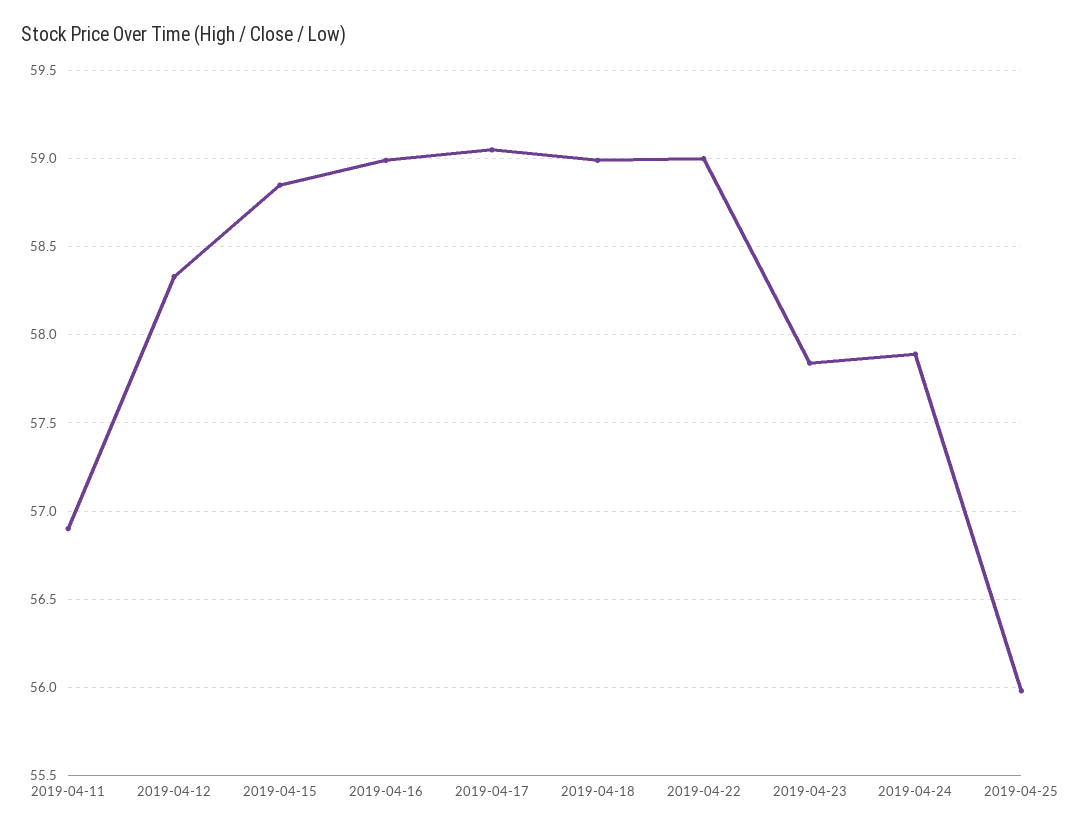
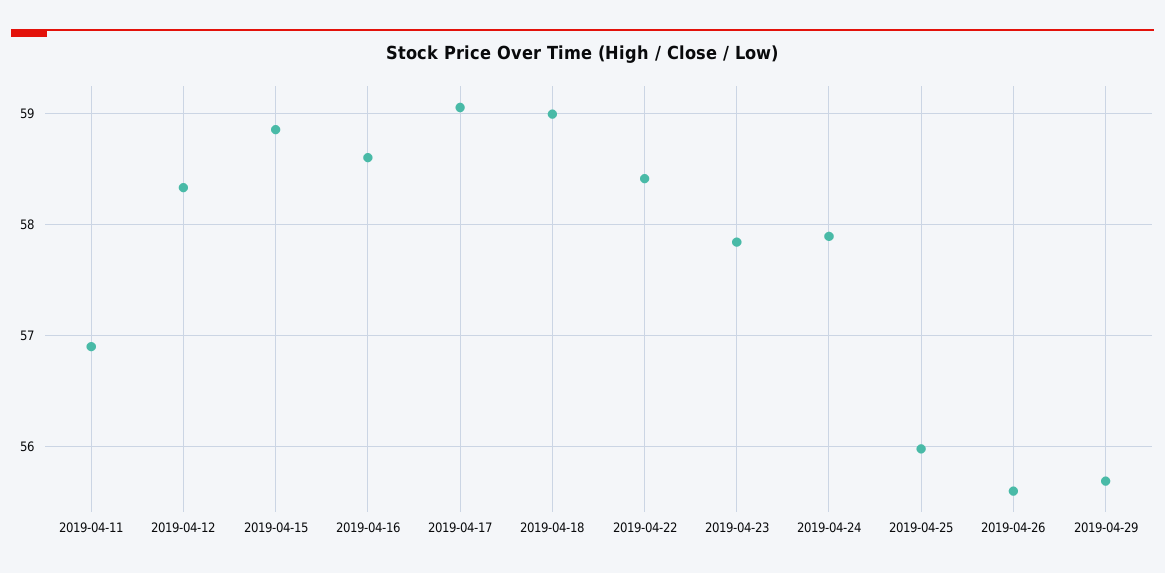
2019-04-16: 59 -> 58.6
2019-04-22: 59 -> 58.4
2019-04-26: none -> 55.6
2019-04-29: none -> 55.7

